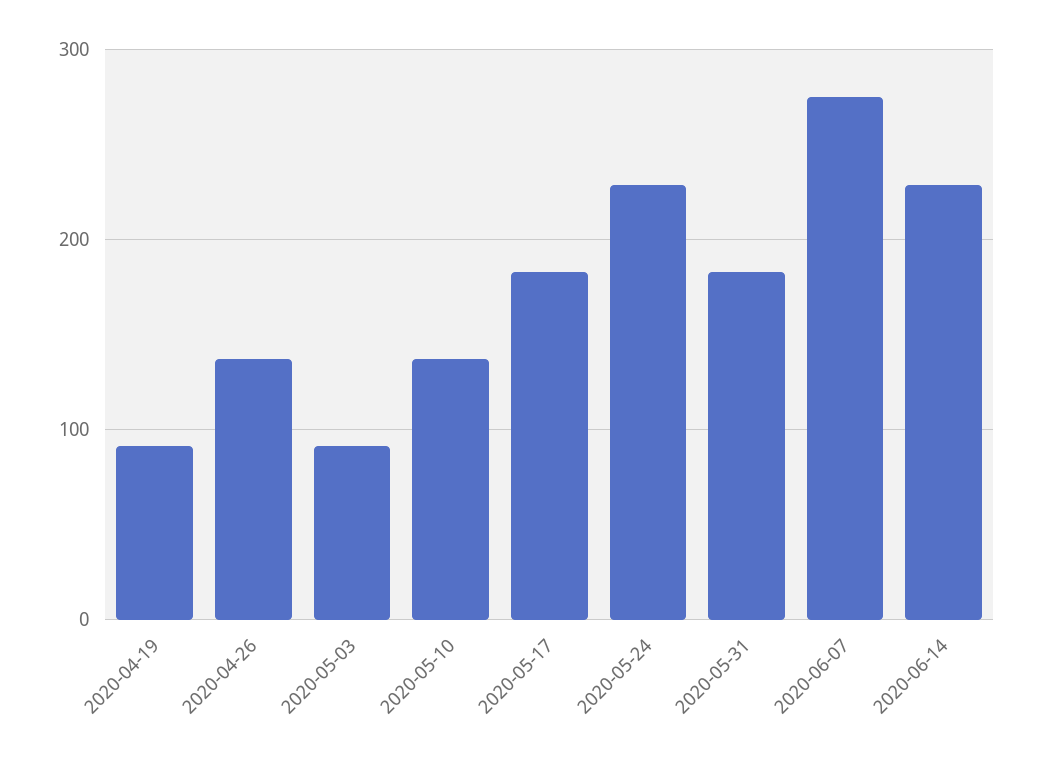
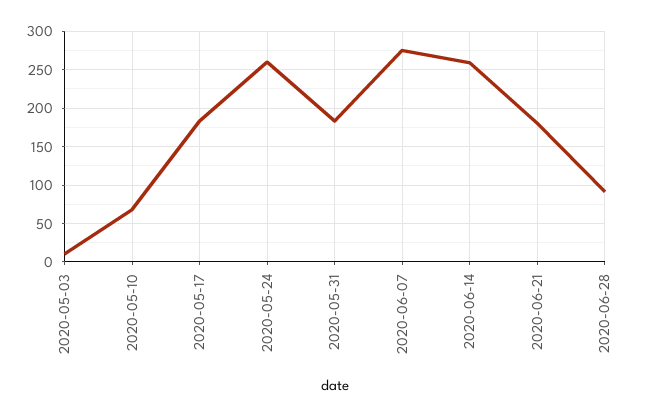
2020-04-19: 90 -> none
2020-04-26: 140 -> none
2020-05-03: 90 -> 10
2020-05-10: 140 -> 70
2020-05-24: 230 -> 260
2020-06-14: 230 -> 260
2020-06-21: none -> 180
2020-06-28: none -> 90

